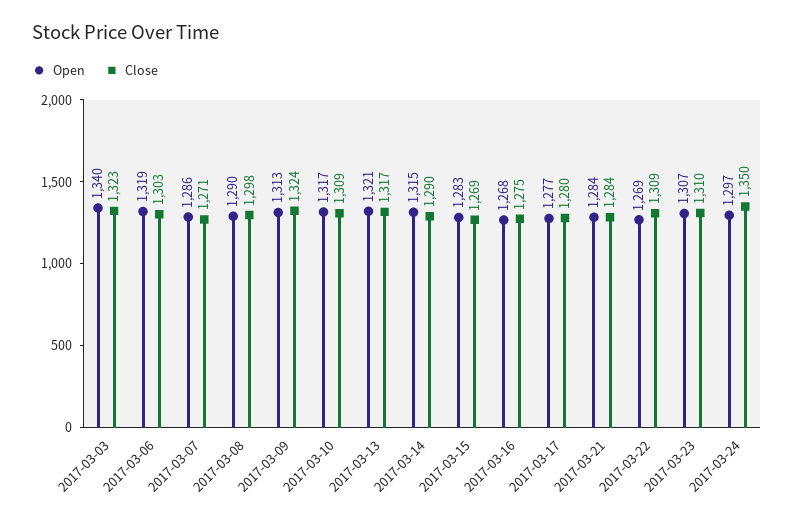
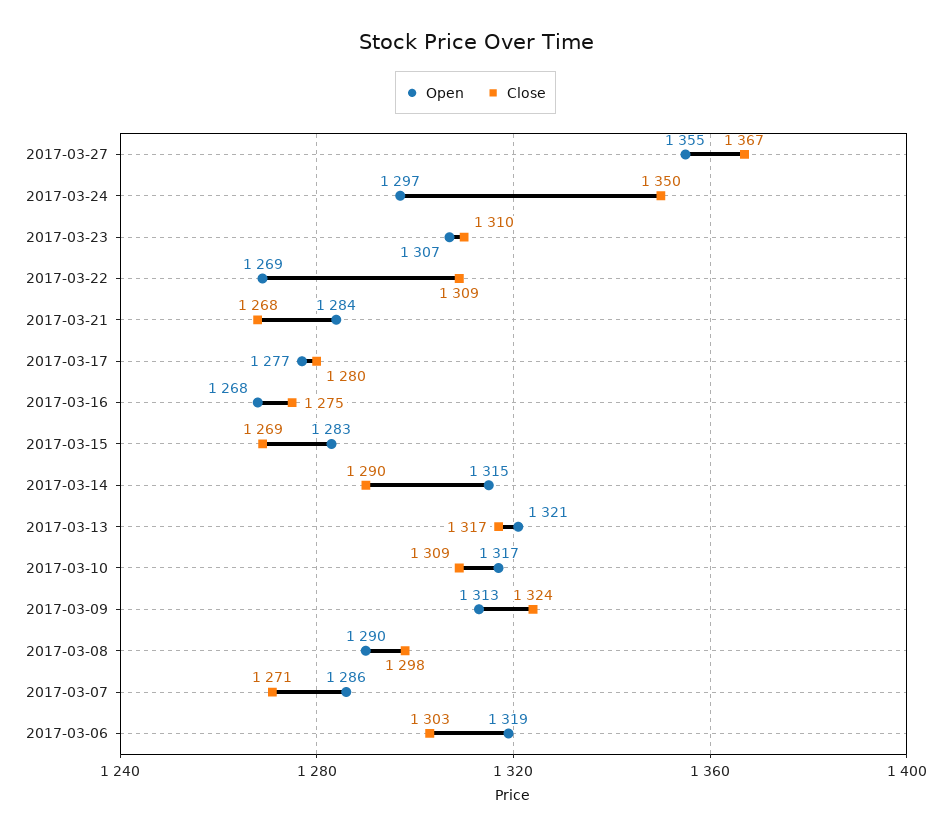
Open, 2017-03-03: 1340 -> none
Close, 2017-03-03: 1323 -> none
Close, 2017-03-21: 1284 -> 1268
Open, 2017-03-27: none -> 1355
Close, 2017-03-27: none -> 1367

